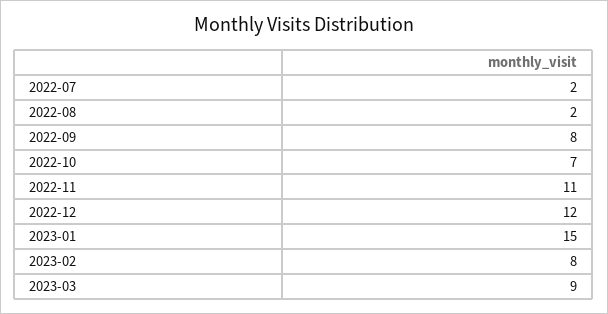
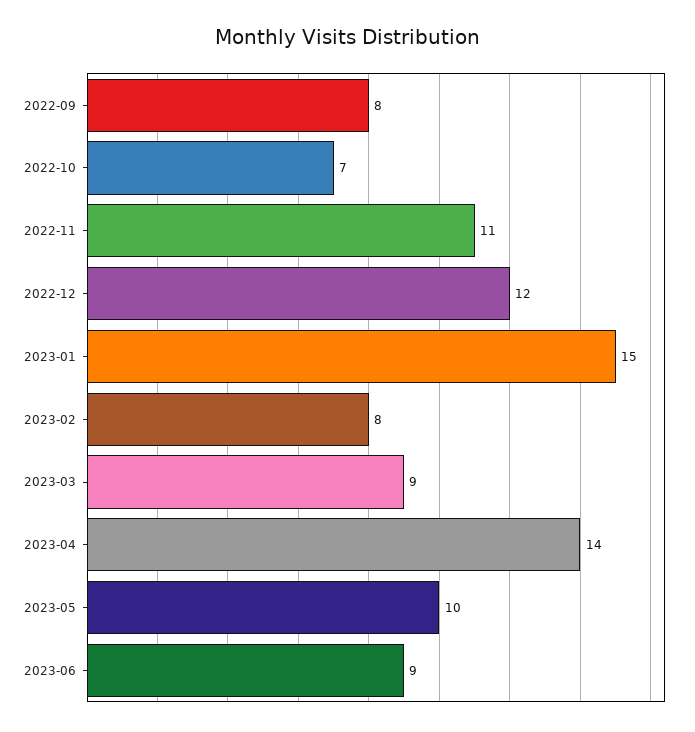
2022-07: 2 -> none
2022-08: 2 -> none
2023-04: none -> 14
2023-05: none -> 10
2023-06: none -> 9

